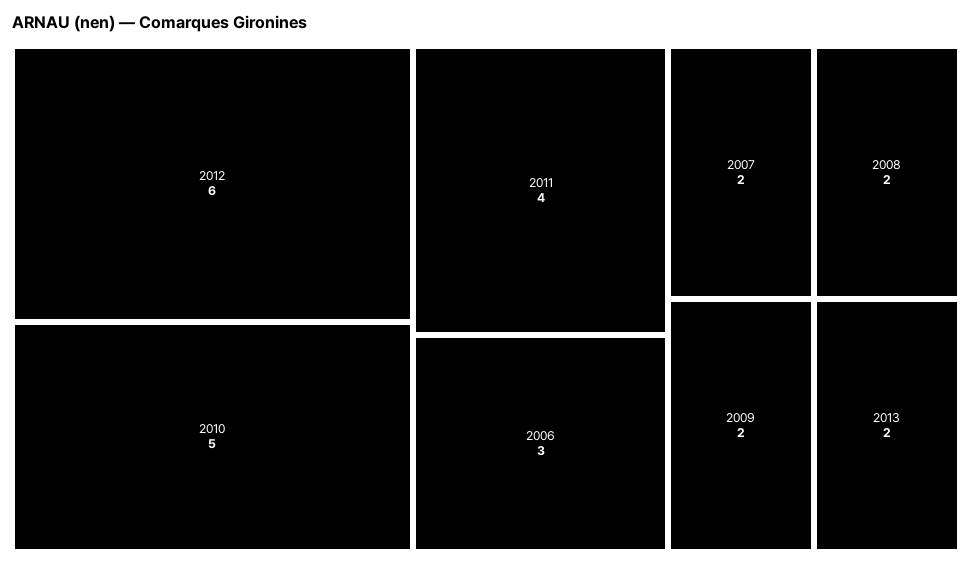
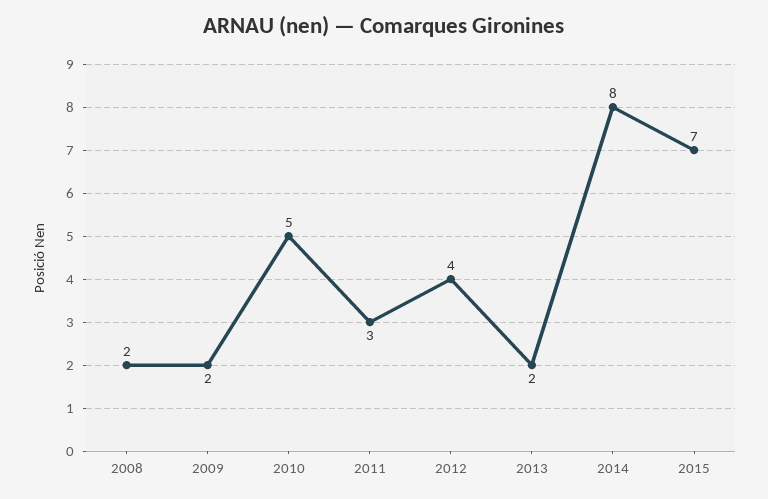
2012: 6 -> 4
2011: 4 -> 3
2006: 3 -> none
2007: 2 -> none
2014: none -> 8
2015: none -> 7

